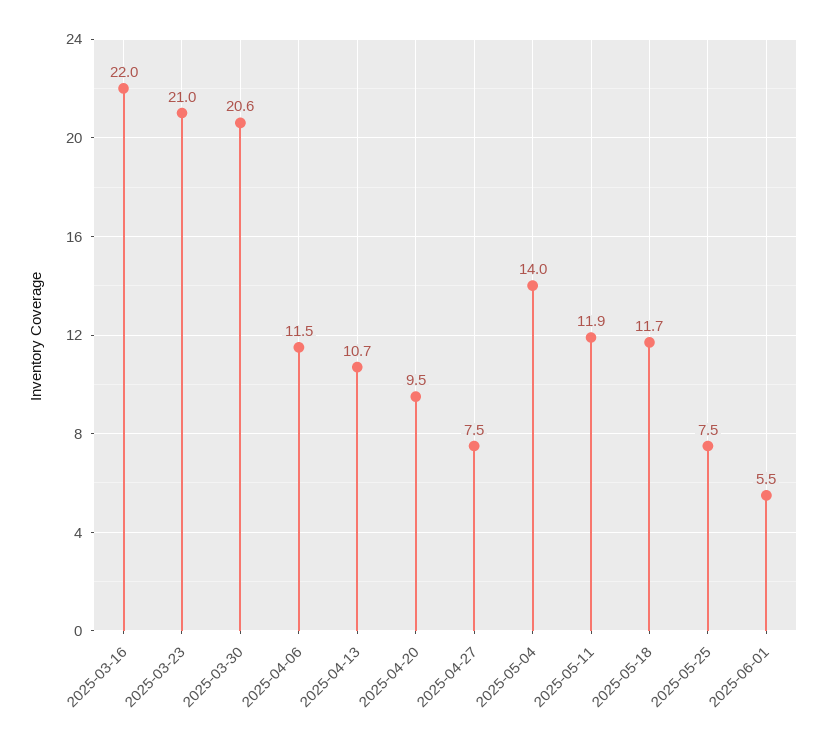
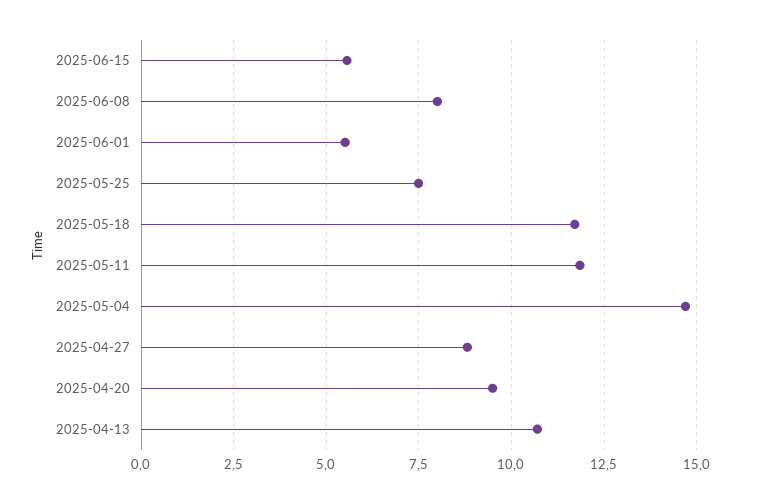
2025-03-16: 22 -> none
2025-03-23: 21 -> none
2025-03-30: 20.6 -> none
2025-04-06: 11.5 -> none
2025-04-27: 7.5 -> 8.75
2025-05-04: 14 -> 14.75
2025-06-15: none -> 5.5
2025-06-08: none -> 8

